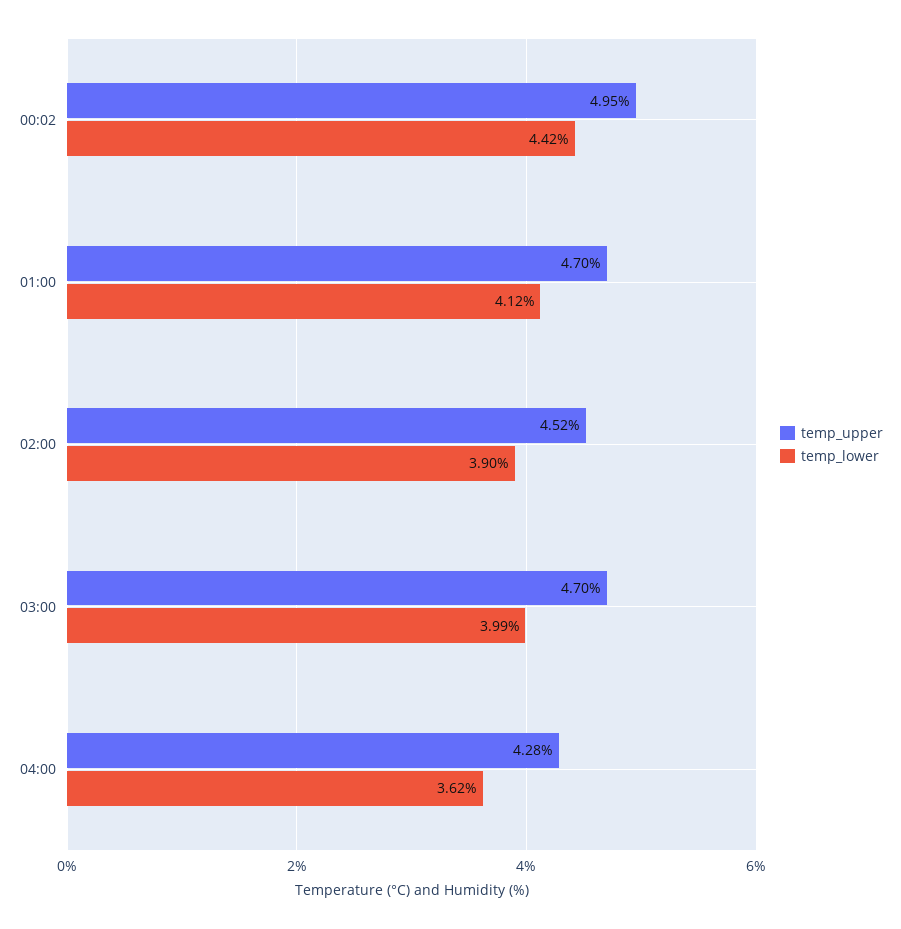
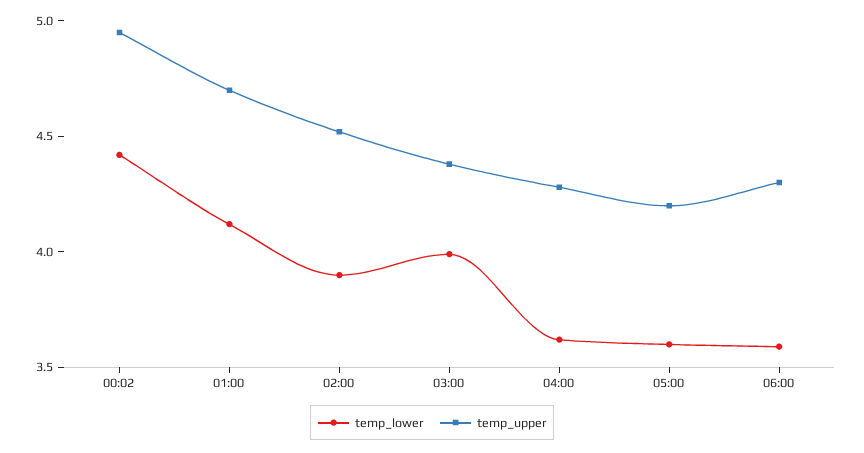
temp_upper, 03:00: 4.7 -> 4.4
temp_lower, 05:00: none -> 3.6
temp_upper, 05:00: none -> 4.2
temp_lower, 06:00: none -> 3.6
temp_upper, 06:00: none -> 4.3

